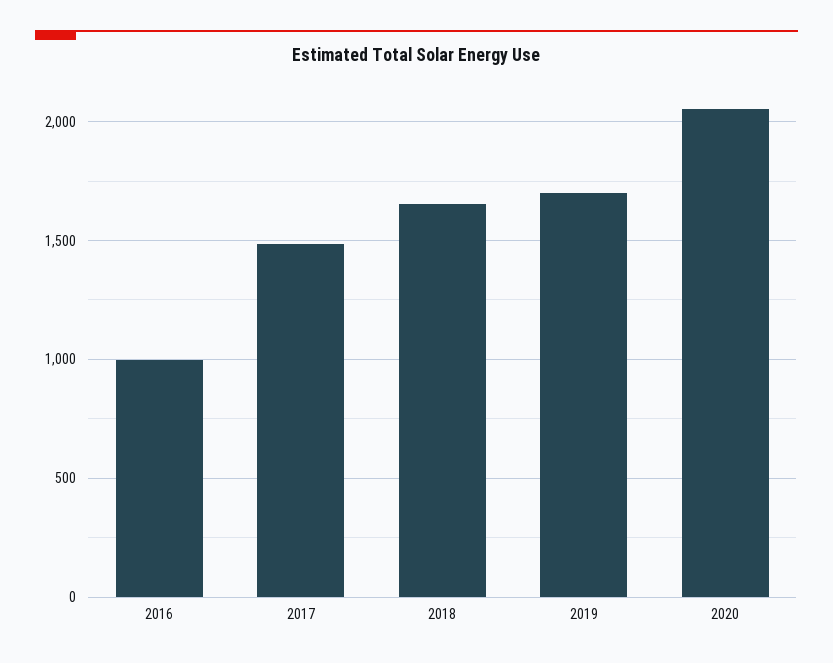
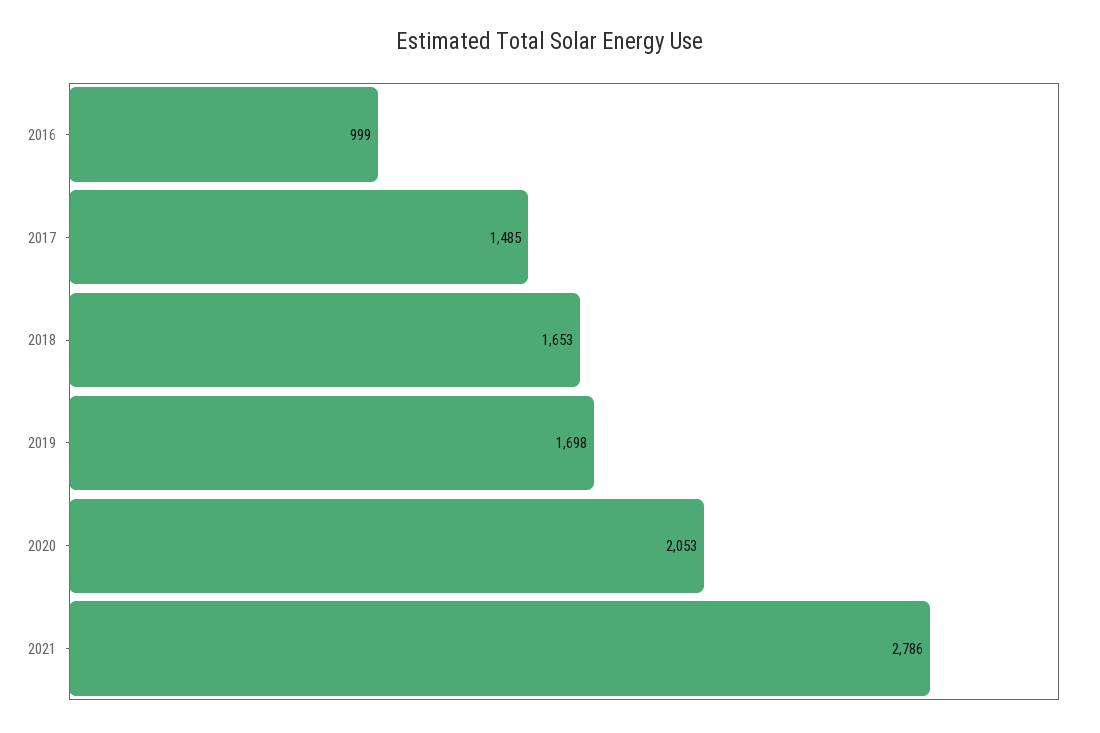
2021: none -> 2786

